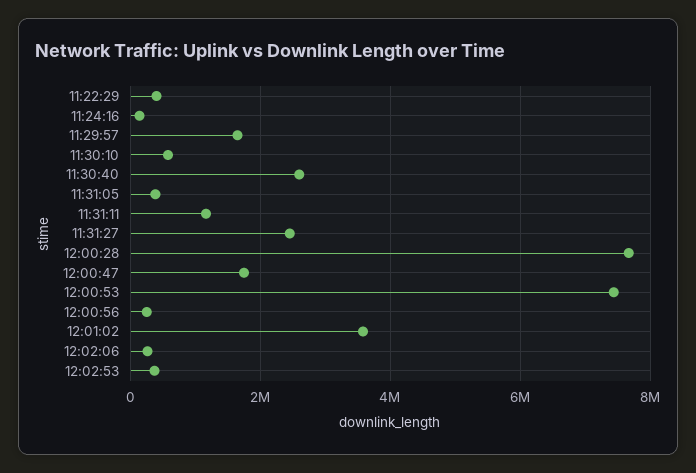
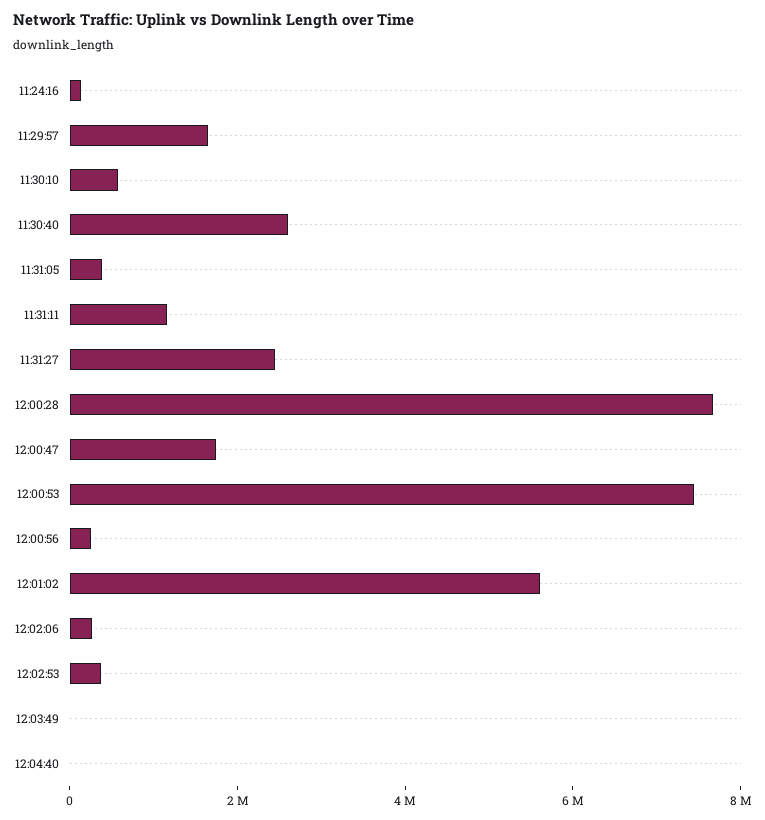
11:22:29: 400000 -> none
12:01:02: 3600000 -> 5500000
12:03:49: none -> 0
12:04:40: none -> 0

